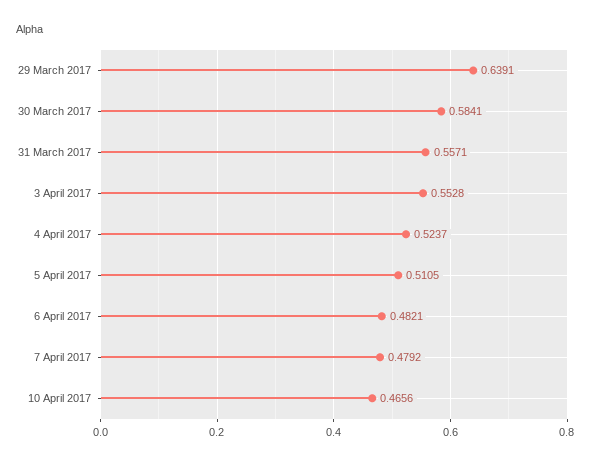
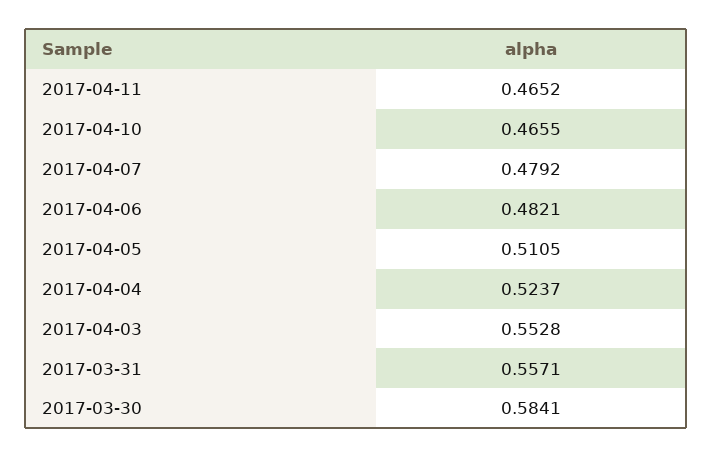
29 March 2017: 0.6391 -> none
10 April 2017: 0.4656 -> 0.4655
2017-04-11: none -> 0.4652

